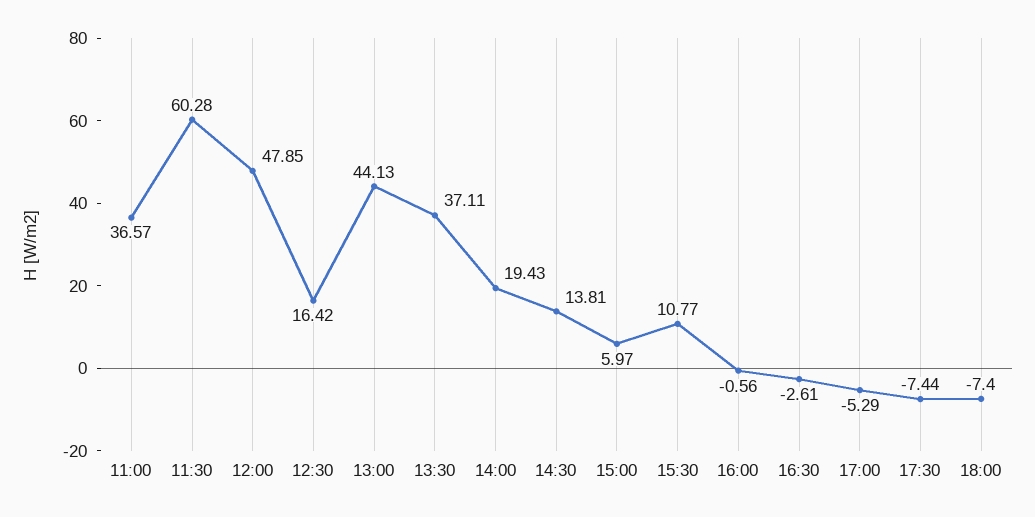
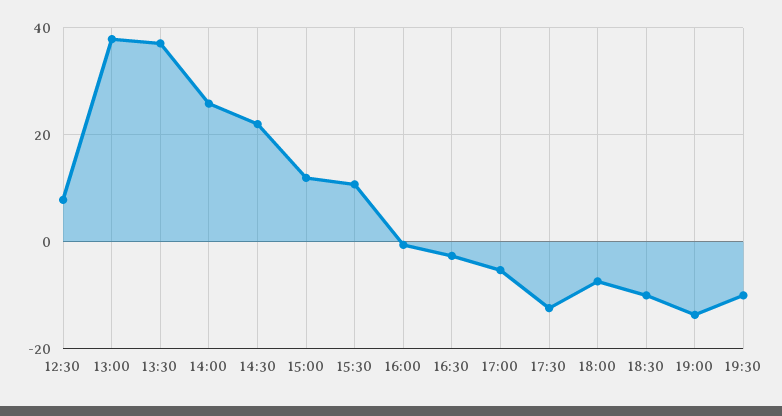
11:00: 36.57 -> none
11:30: 60.28 -> none
12:00: 47.85 -> none
12:30: 16.42 -> 8
13:00: 44.13 -> 38
14:00: 19.43 -> 26
14:30: 13.81 -> 22
15:00: 5.97 -> 12
17:30: -7.44 -> -12
18:30: none -> -10
19:00: none -> -14
19:30: none -> -10

